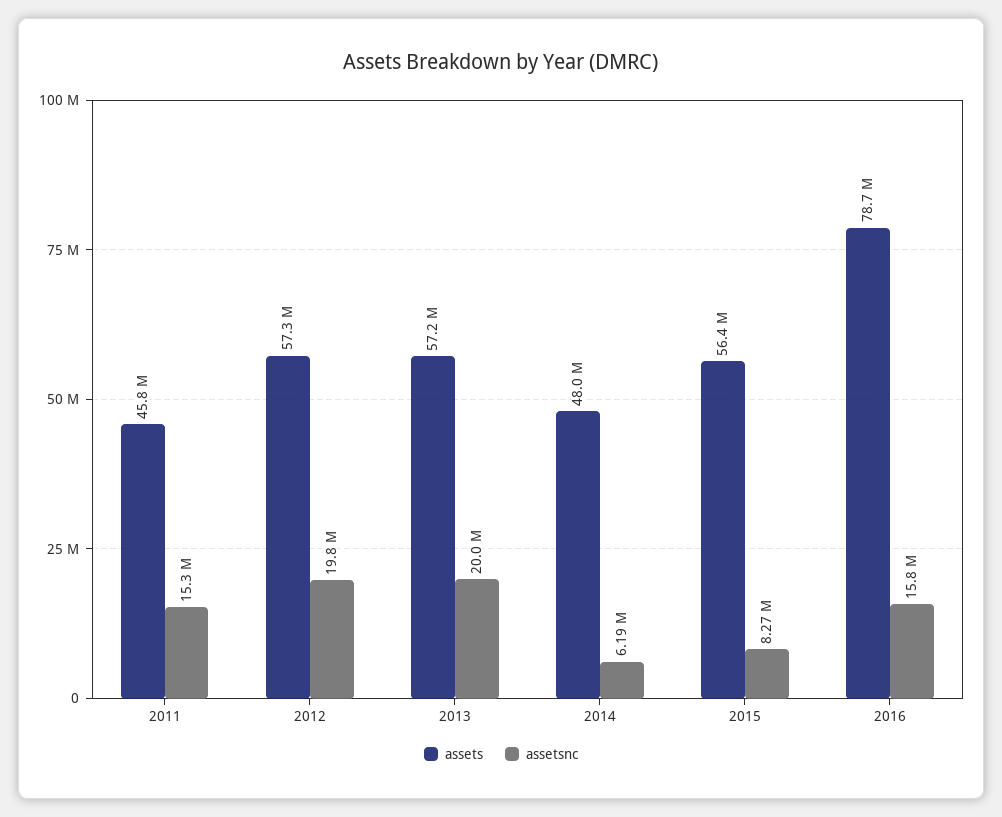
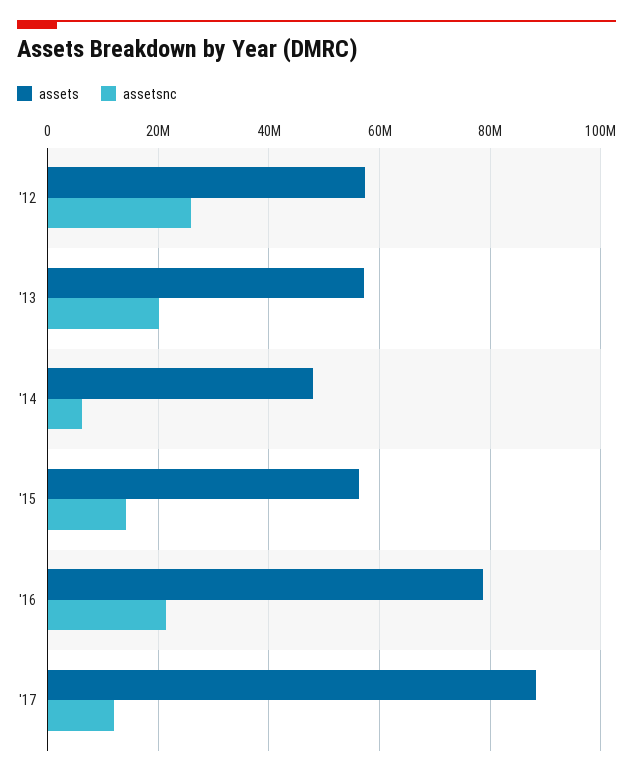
assets, 2011: 45800000 -> none
assetsnc, 2011: 15300000 -> none
assetsnc, 2012: 19800000 -> 26000000
assetsnc, 2015: 8270000 -> 14000000
assetsnc, 2016: 15800000 -> 22000000
assets, '17: none -> 88000000
assetsnc, '17: none -> 12000000

